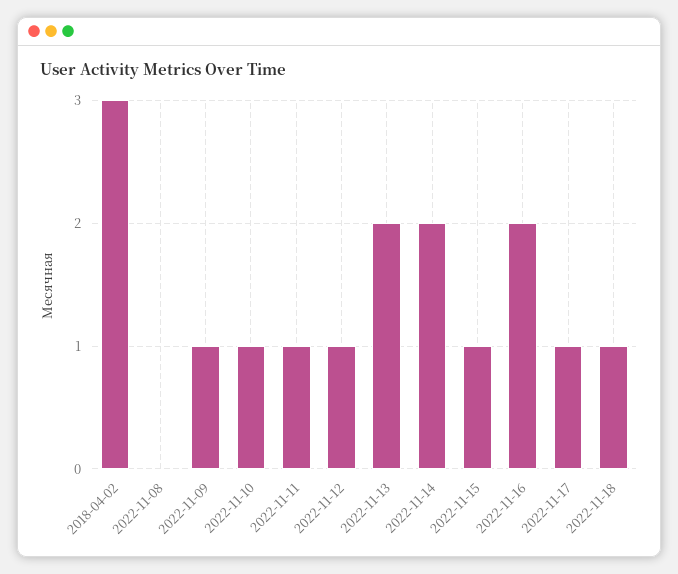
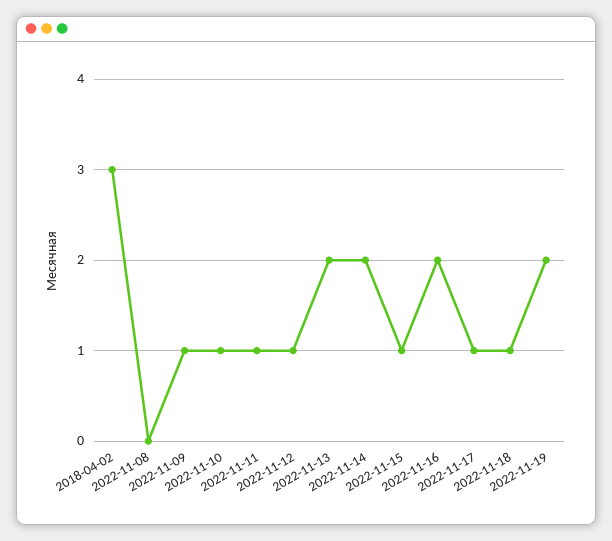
2022-11-19: none -> 2

